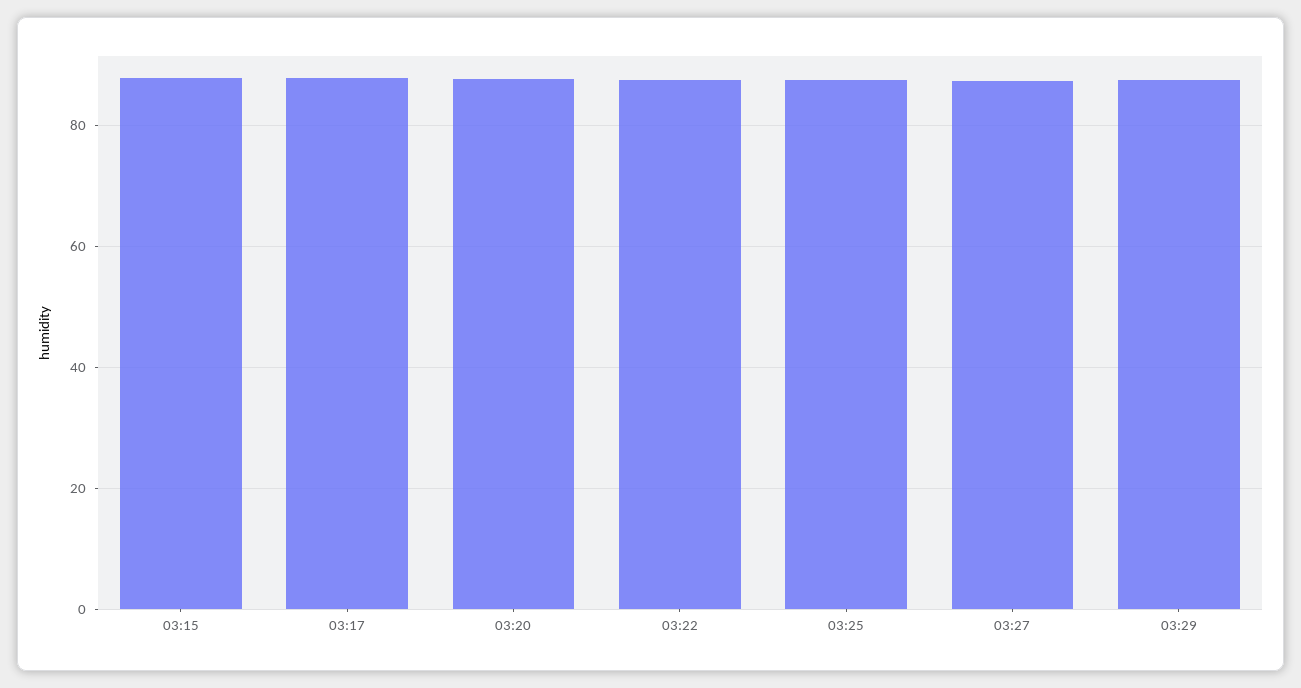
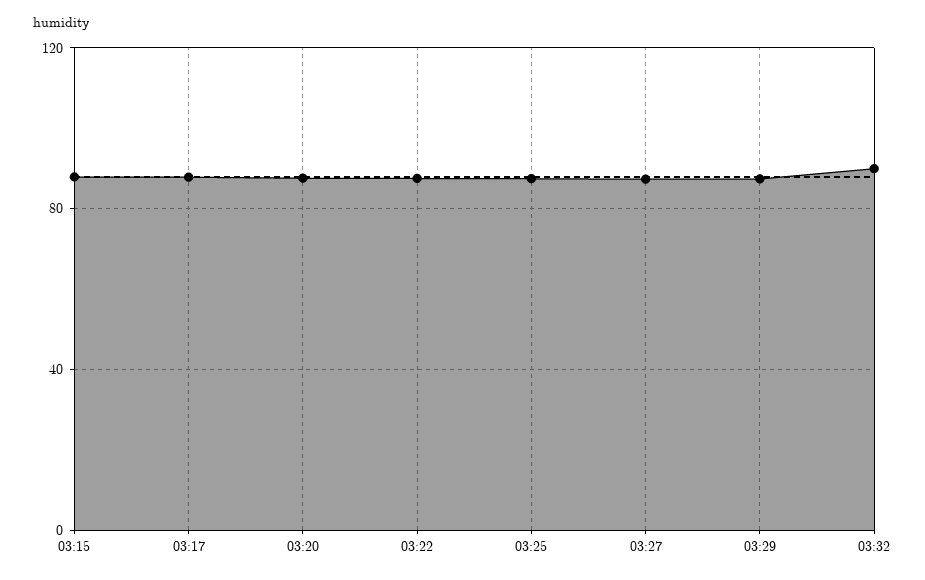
03:32: none -> 90

